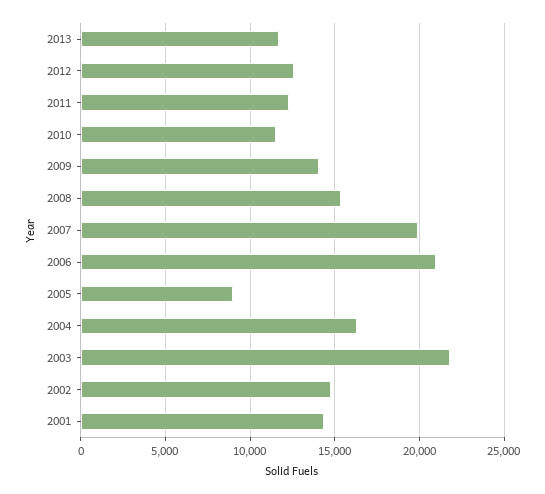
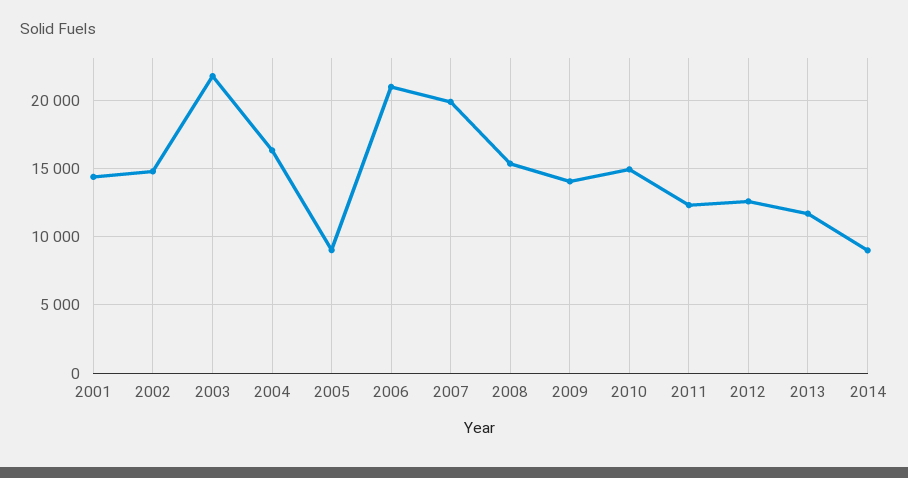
2010: 11500 -> 15000
2014: none -> 9000

